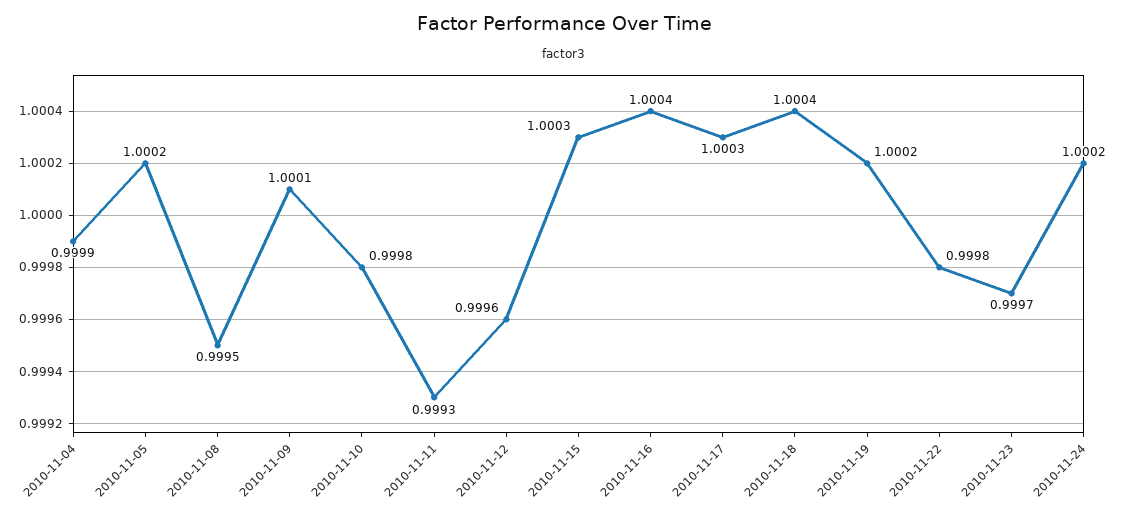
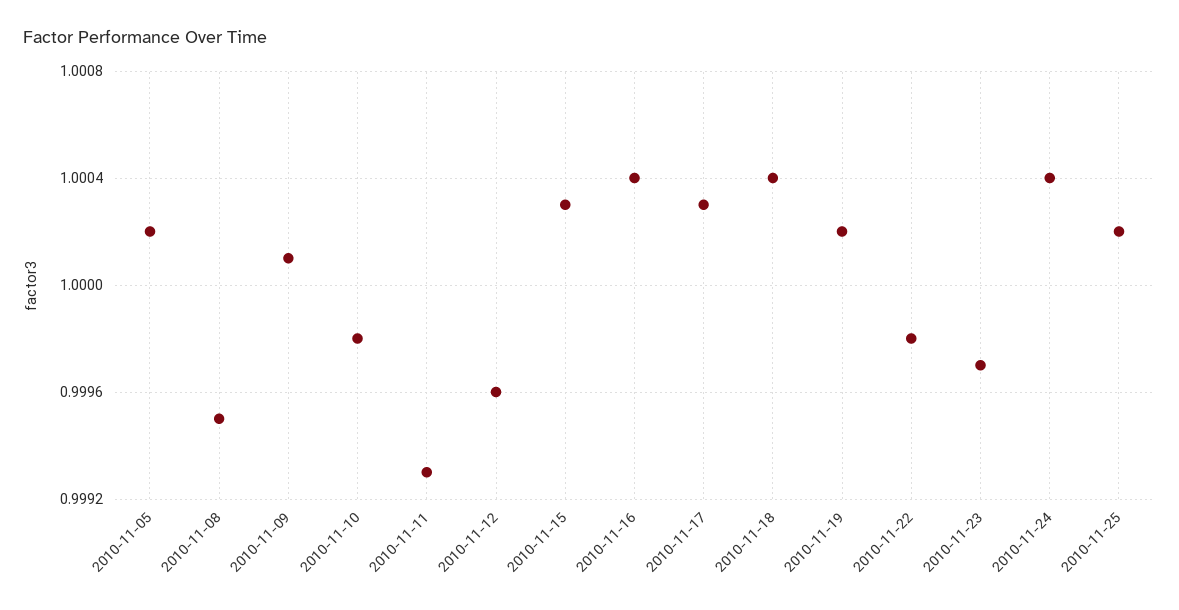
2010-11-04: 0.9999 -> none
2010-11-24: 1.0002 -> 1.0004
2010-11-25: none -> 1.0002

